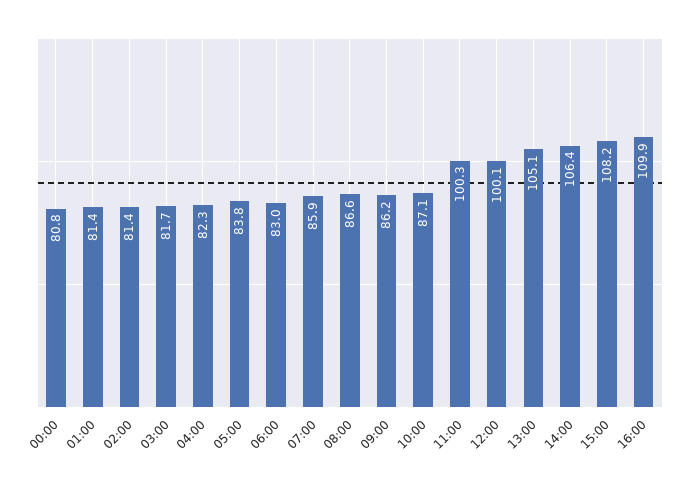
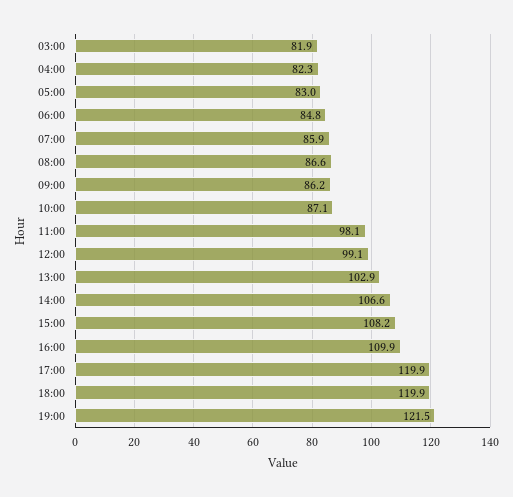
00:00: 80.8 -> none
01:00: 81.4 -> none
02:00: 81.4 -> none
03:00: 81.7 -> 81.9
05:00: 83.8 -> 83
06:00: 83 -> 84.8
11:00: 100.3 -> 98.1
12:00: 100.1 -> 99.1
13:00: 105.1 -> 102.9
14:00: 106.4 -> 106.6
17:00: none -> 119.9
18:00: none -> 119.9
19:00: none -> 121.5

